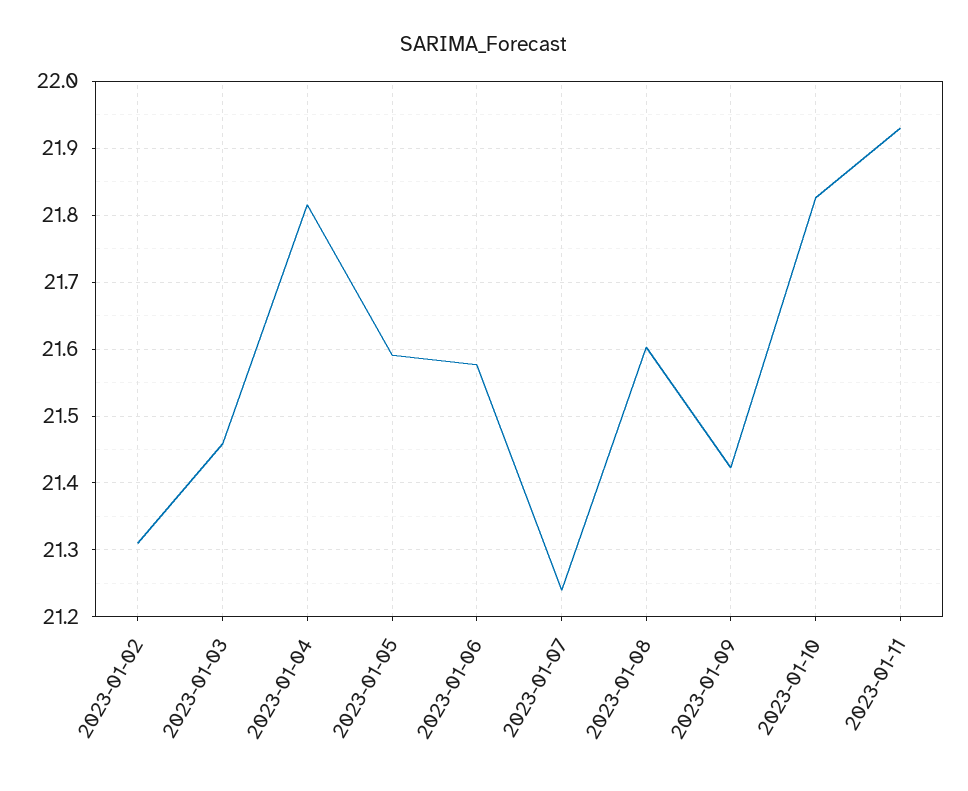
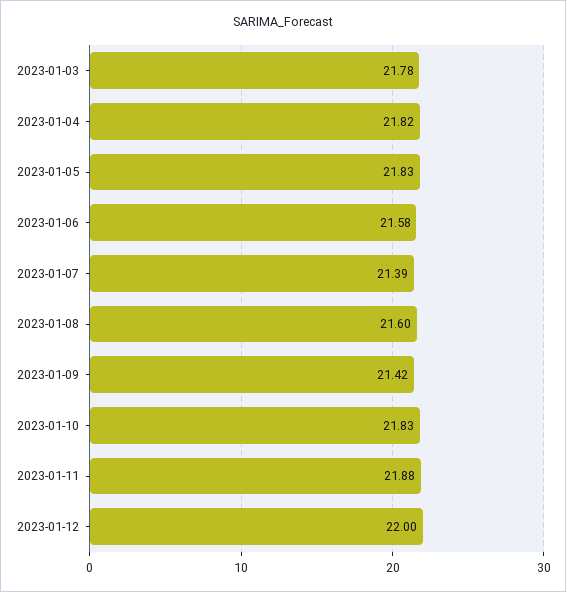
2023-01-02: 21.31 -> none
2023-01-03: 21.46 -> 21.78
2023-01-05: 21.59 -> 21.83
2023-01-07: 21.24 -> 21.39
2023-01-11: 21.93 -> 21.88
2023-01-12: none -> 22

